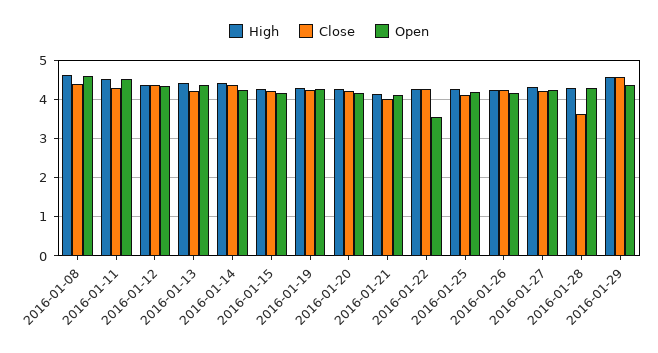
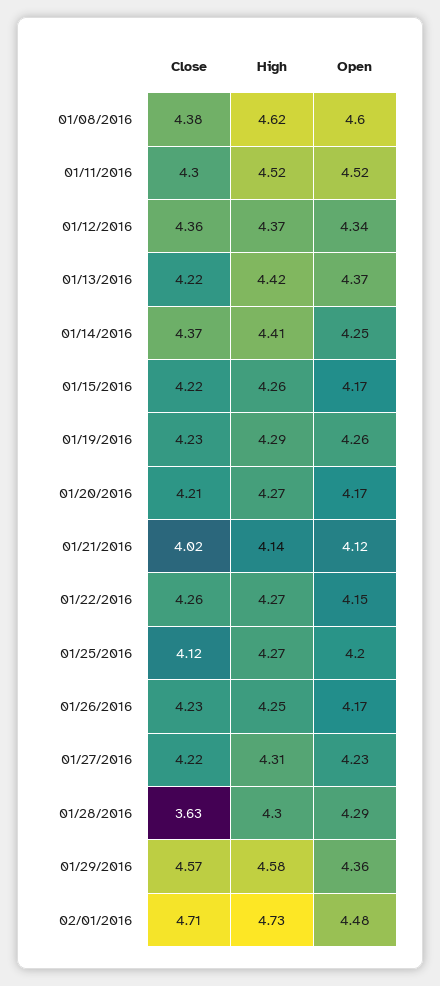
Open, 2016-01-22: 3.6 -> 4.15
Close, 02/01/2016: none -> 4.71
High, 02/01/2016: none -> 4.73
Open, 02/01/2016: none -> 4.48

